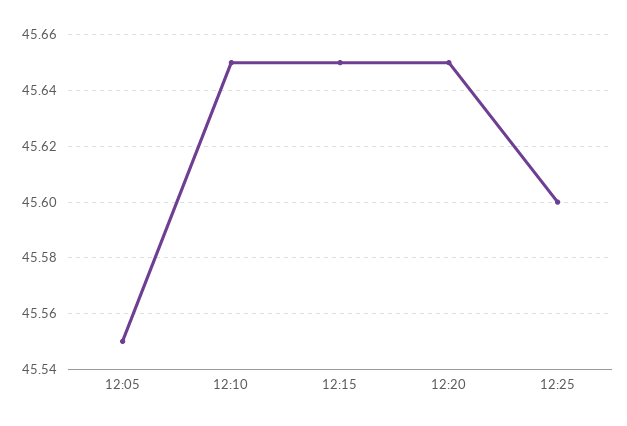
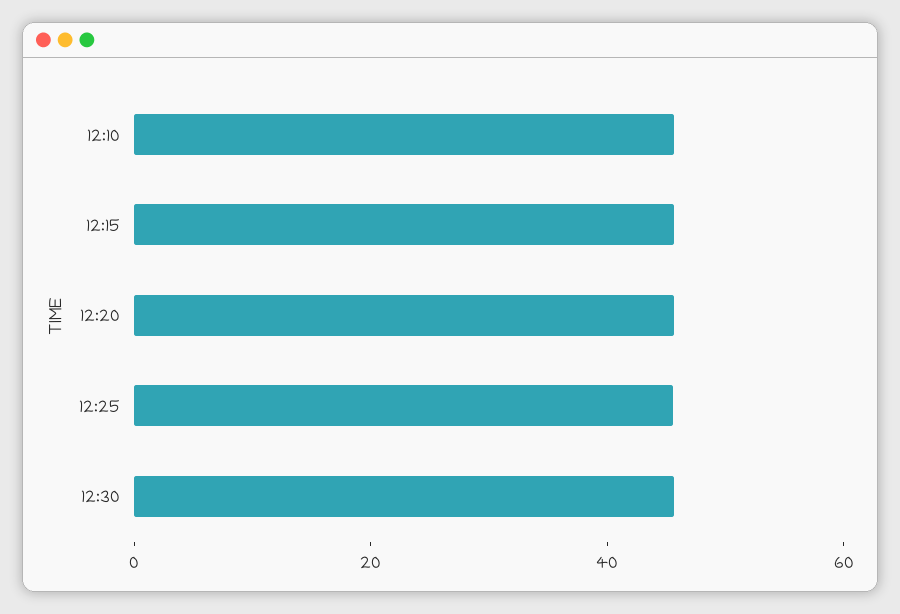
12:05: 45.55 -> none
12:30: none -> 45

